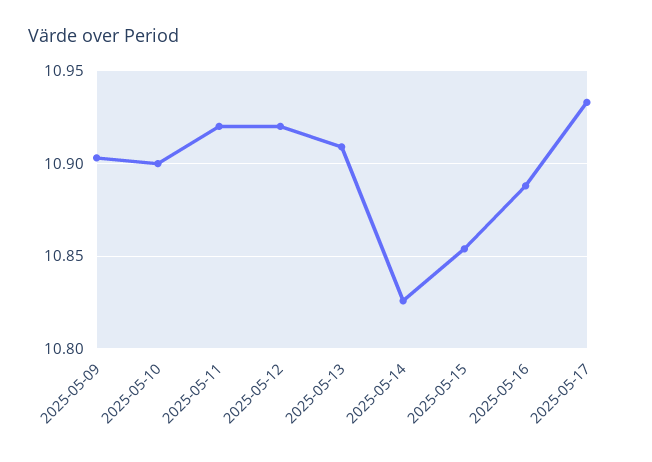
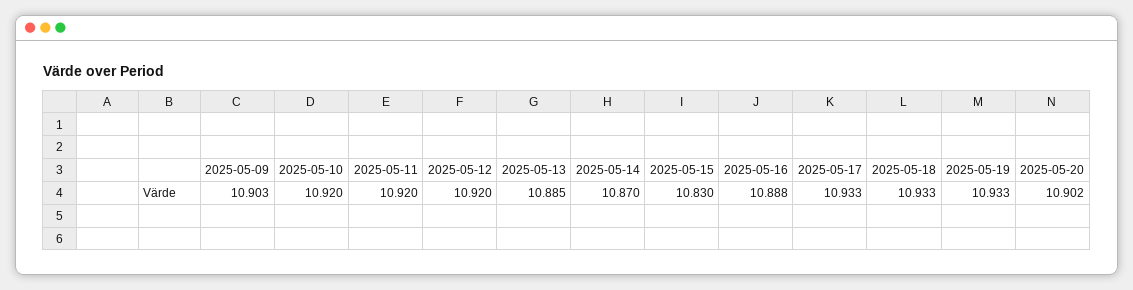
2025-05-10: 10.9 -> 10.92
2025-05-13: 10.91 -> 10.885
2025-05-14: 10.825 -> 10.87
2025-05-15: 10.855 -> 10.83
2025-05-18: none -> 10.933
2025-05-19: none -> 10.933
2025-05-20: none -> 10.902

